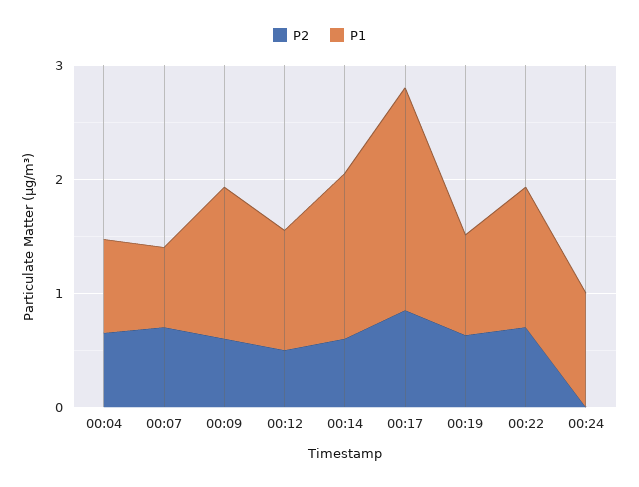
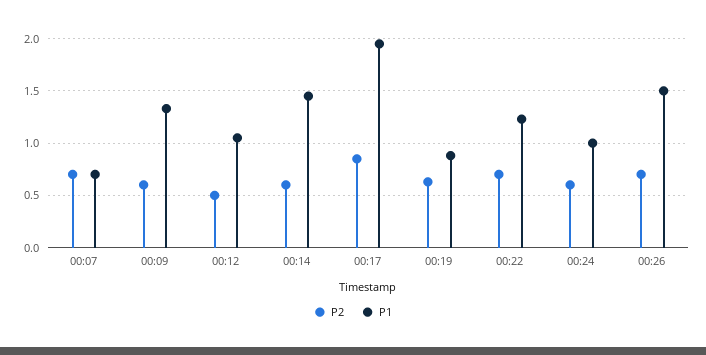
P2, 00:04: 0.6 -> none
P1, 00:04: 0.8 -> none
P2, 00:24: 0 -> 0.6
P2, 00:26: none -> 0.7
P1, 00:26: none -> 1.5

